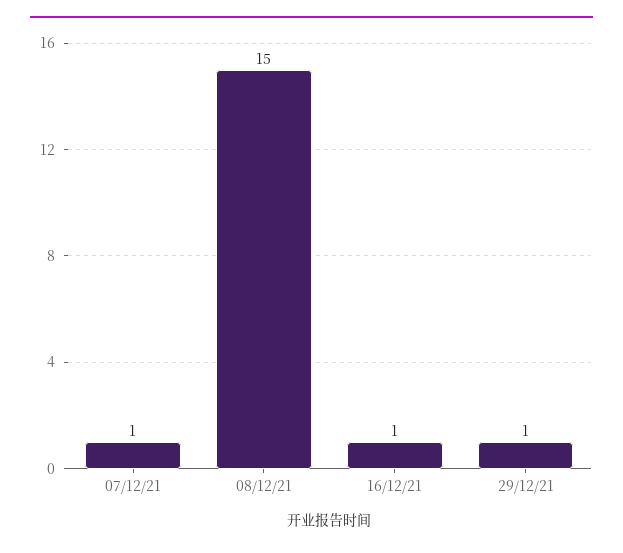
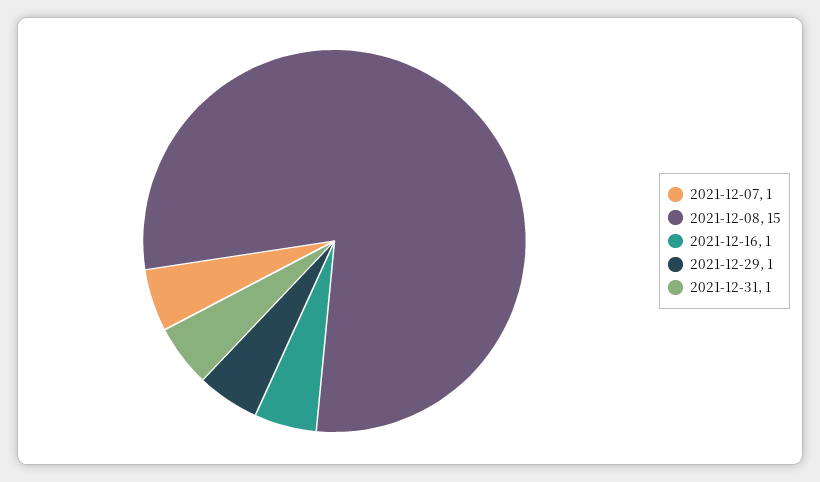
2021-12-31: none -> 1

